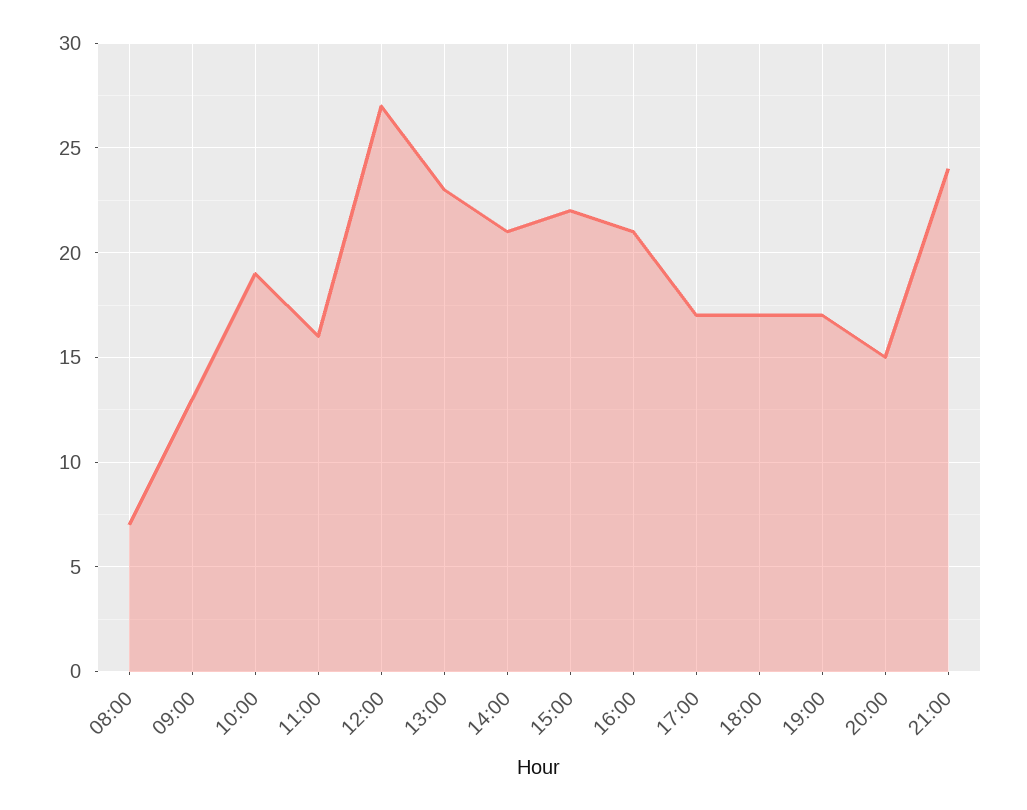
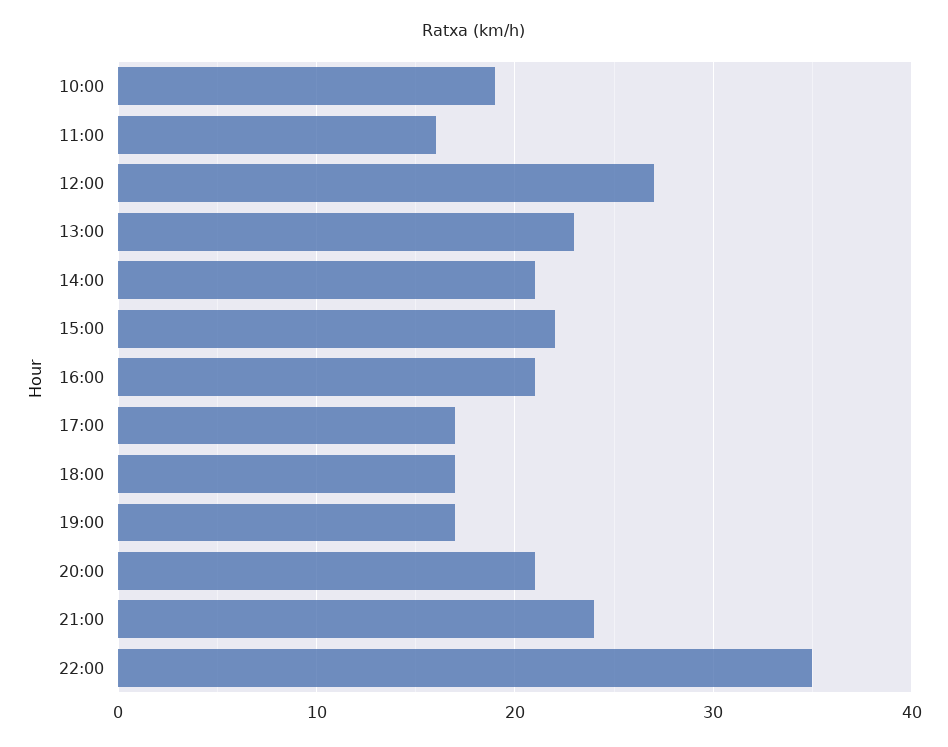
08:00: 7 -> none
09:00: 13 -> none
20:00: 15 -> 21
22:00: none -> 35

